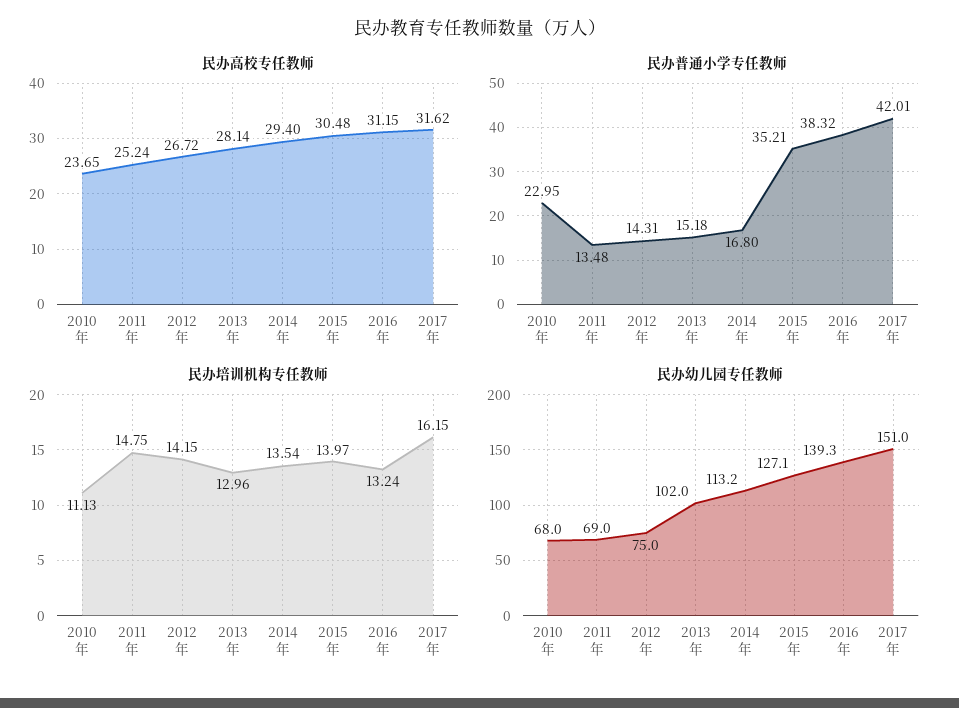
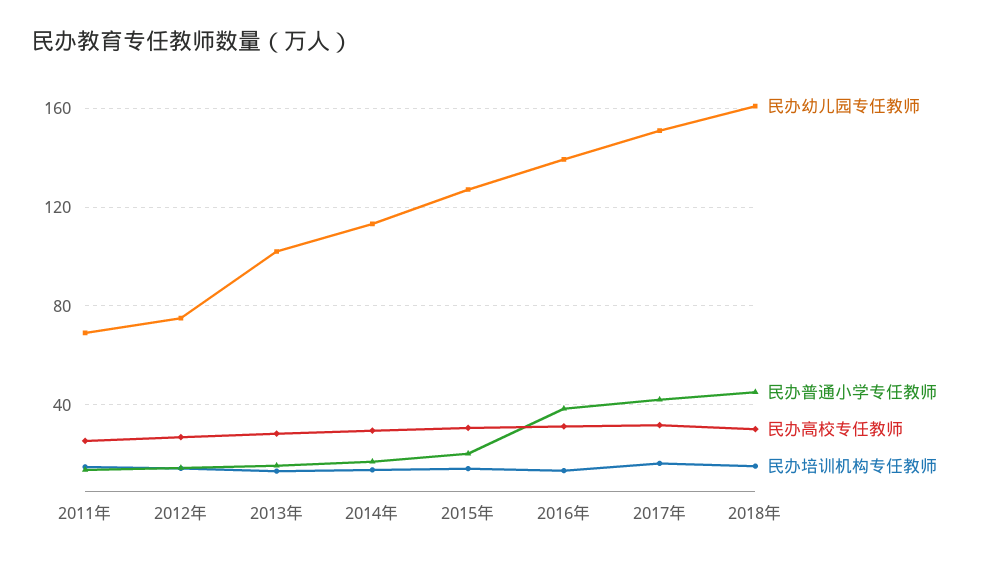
民办高校专任教师, 2010年: 23.65 -> none
民办普通小学专任教师, 2010年: 22.95 -> none
民办普通小学专任教师, 2015年: 35.21 -> 20
民办培训机构专任教师, 2010年: 11.13 -> none
民办幼儿园专任教师, 2010年: 68 -> none
民办幼儿园专任教师, 2018年: none -> 160
民办普通小学专任教师, 2018年: none -> 45
民办高校专任教师, 2018年: none -> 30
民办培训机构专任教师, 2018年: none -> 15

